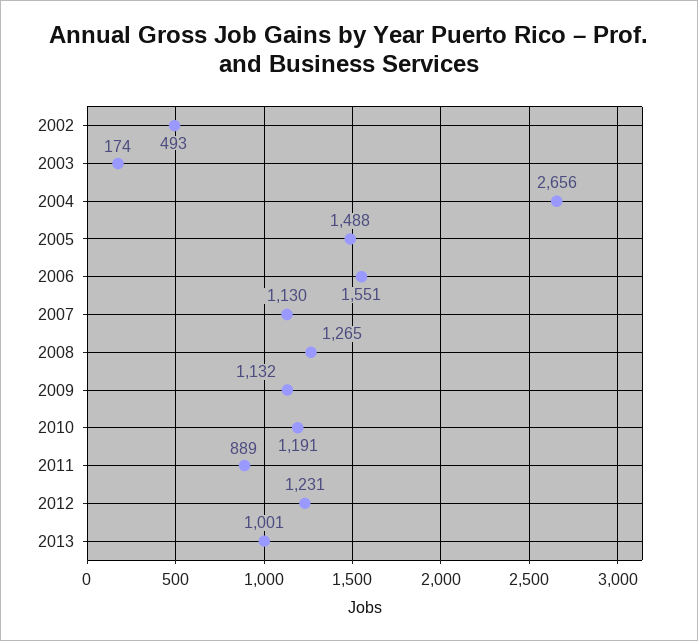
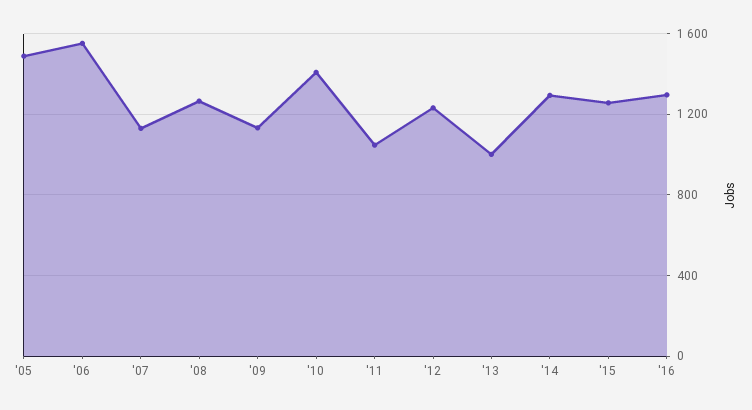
2002: 493 -> none
2003: 174 -> none
2004: 2656 -> none
2010: 1191 -> 1400
2011: 889 -> 1050
'14: none -> 1300
'15: none -> 1250
'16: none -> 1300

